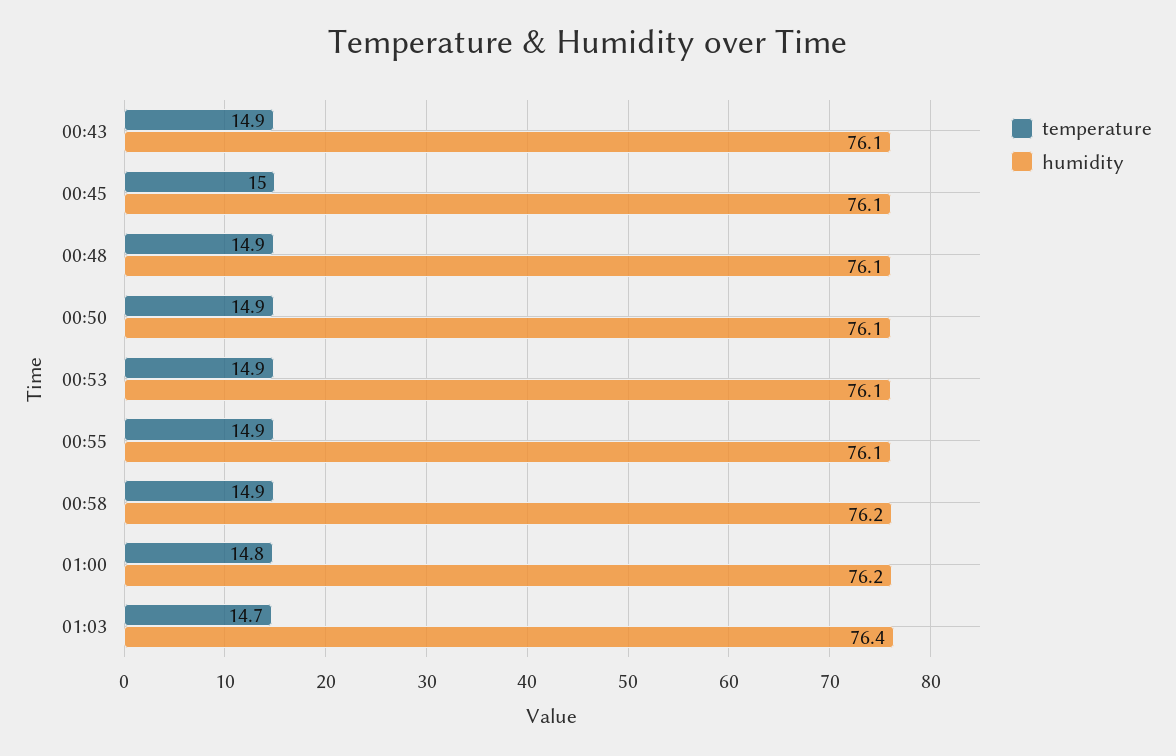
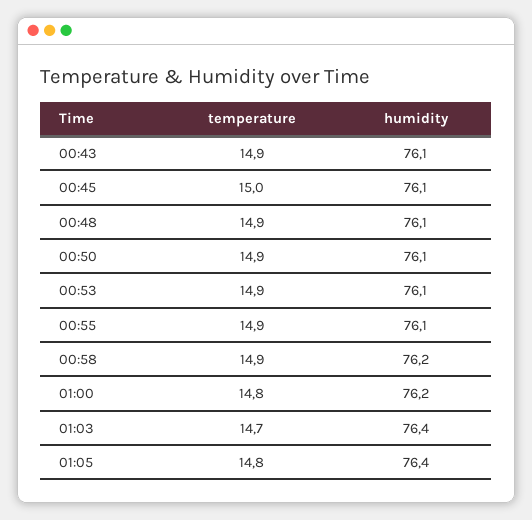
temperature, 01:05: none -> 14.8
humidity, 01:05: none -> 76.4

